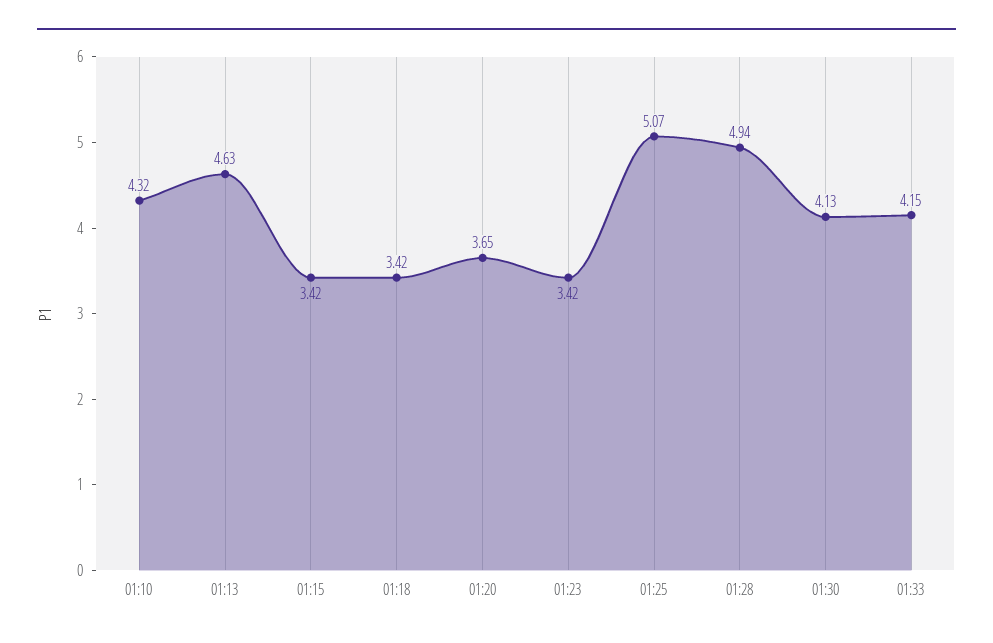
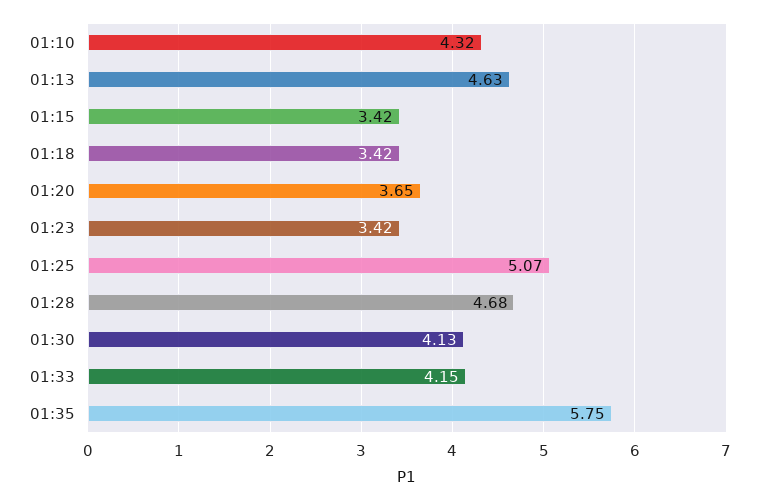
01:28: 4.94 -> 4.68
01:35: none -> 5.75

